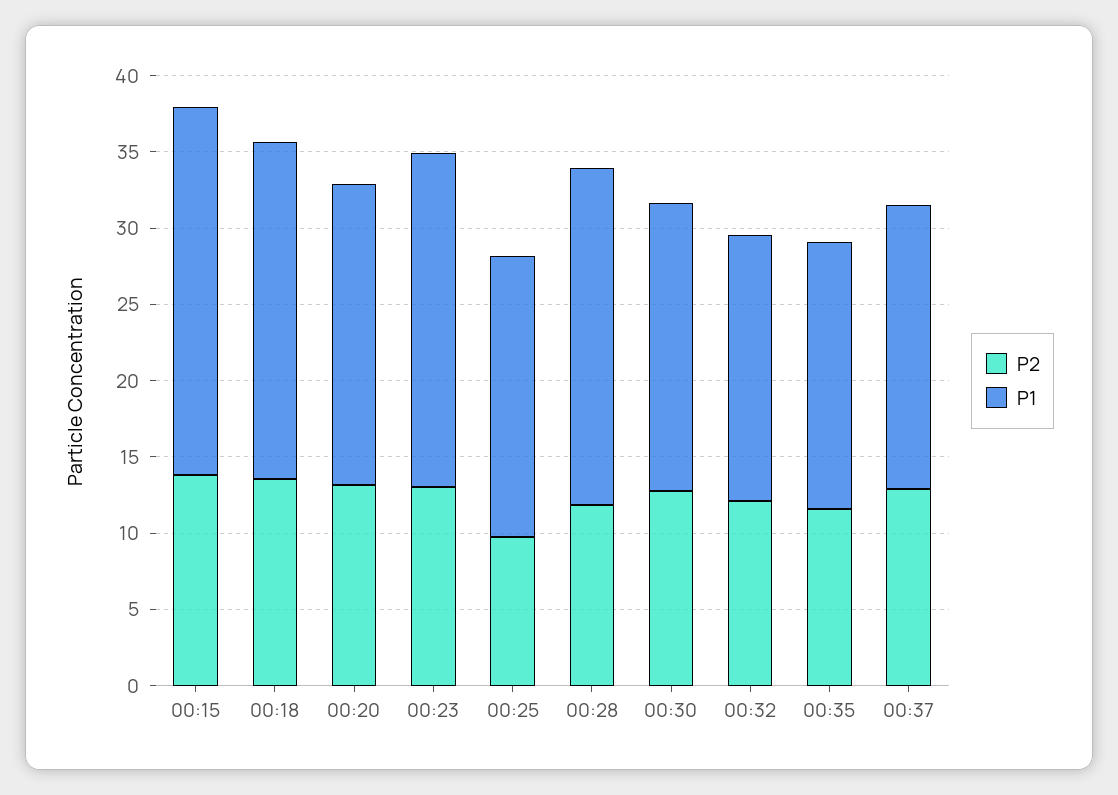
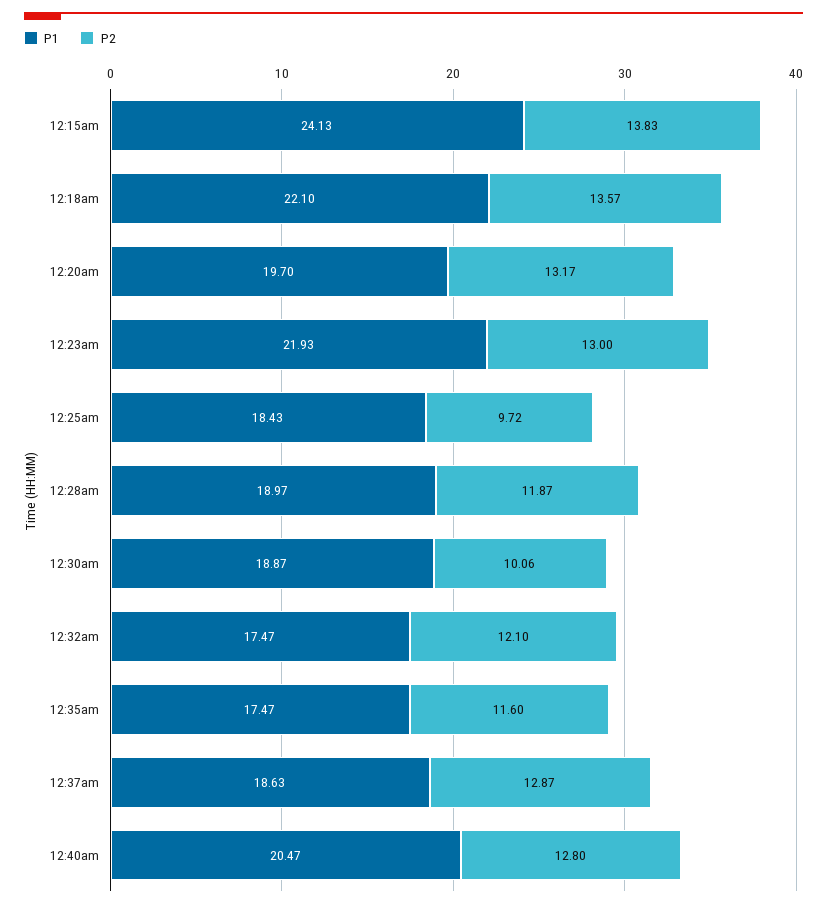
P1, 00:28: 22 -> 18.97
P2, 00:30: 13 -> 10.06
P1, 12:40am: none -> 20.47
P2, 12:40am: none -> 12.8

